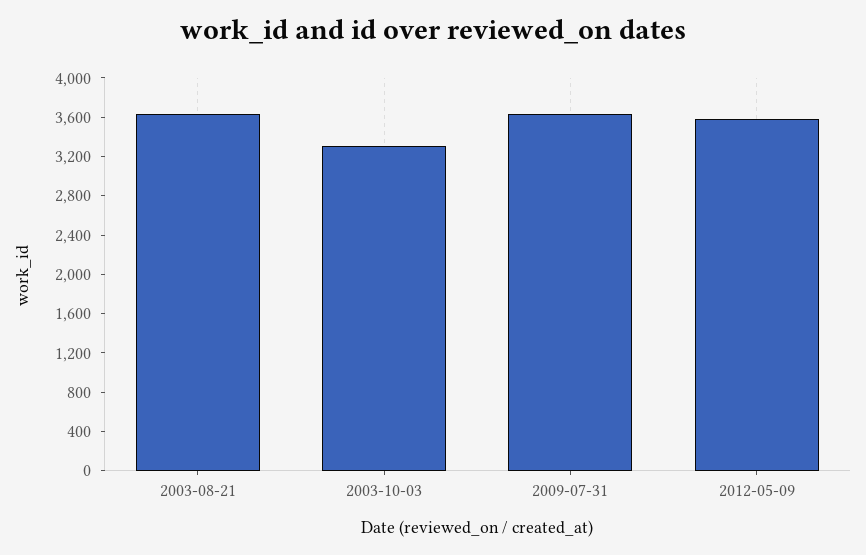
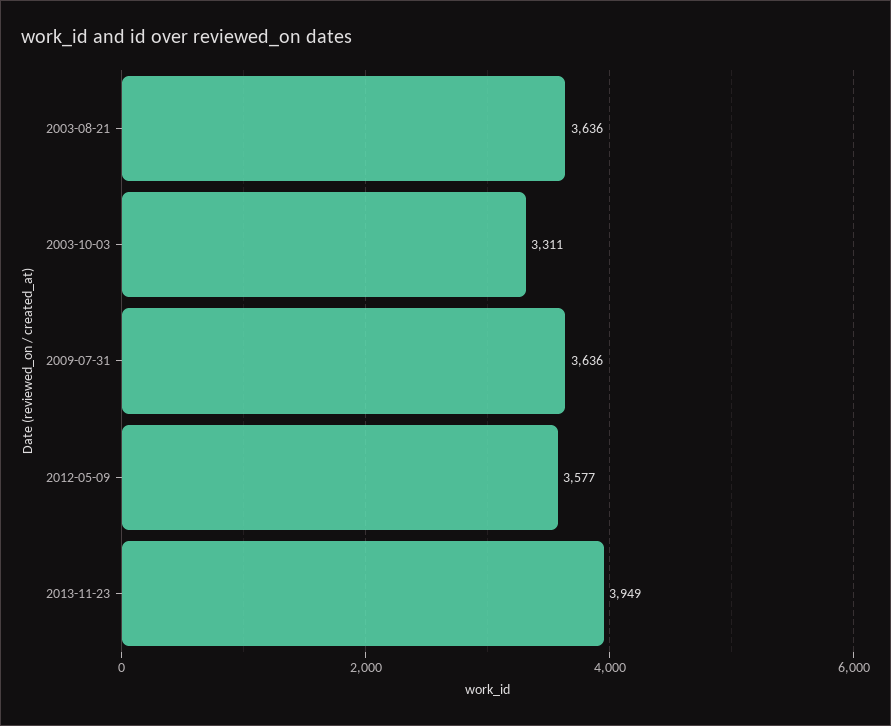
2013-11-23: none -> 3949

